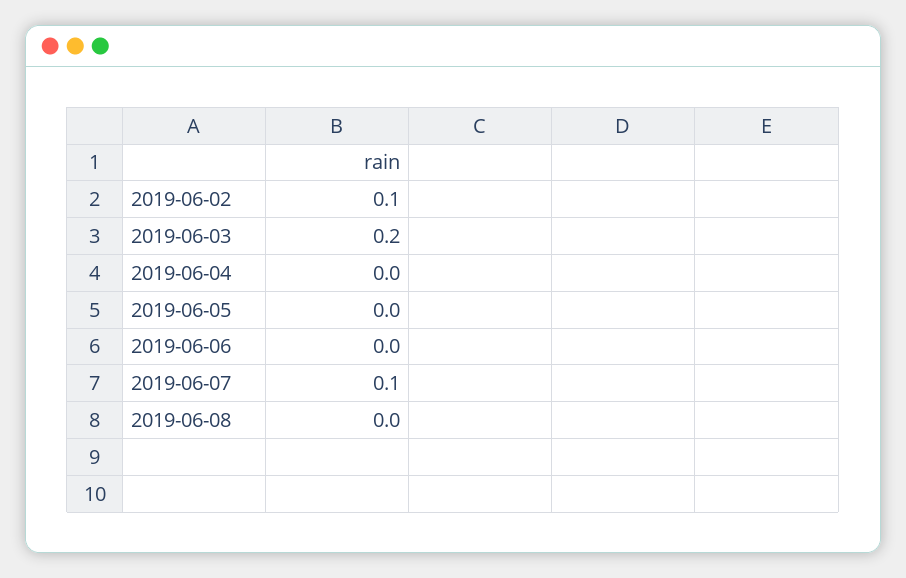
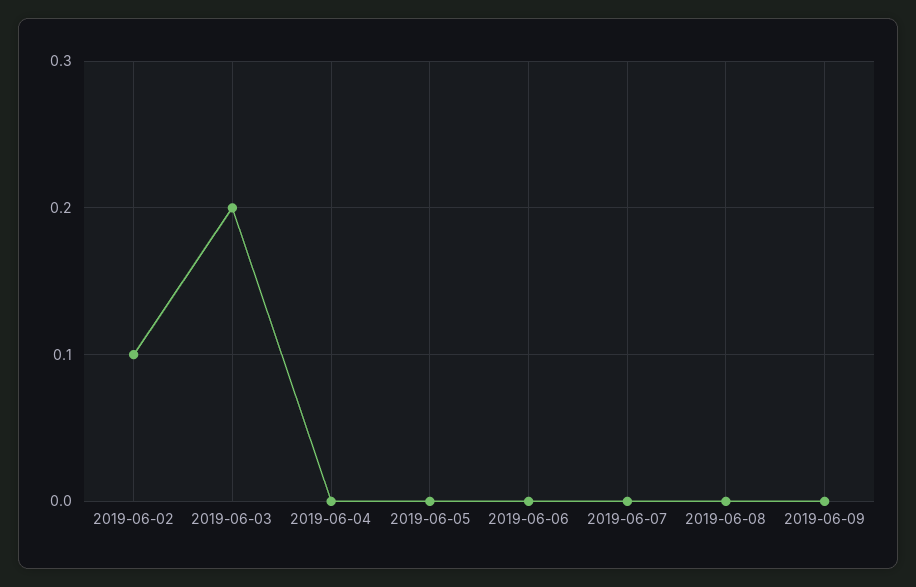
2019-06-07: 0.1 -> 0
2019-06-09: none -> 0

